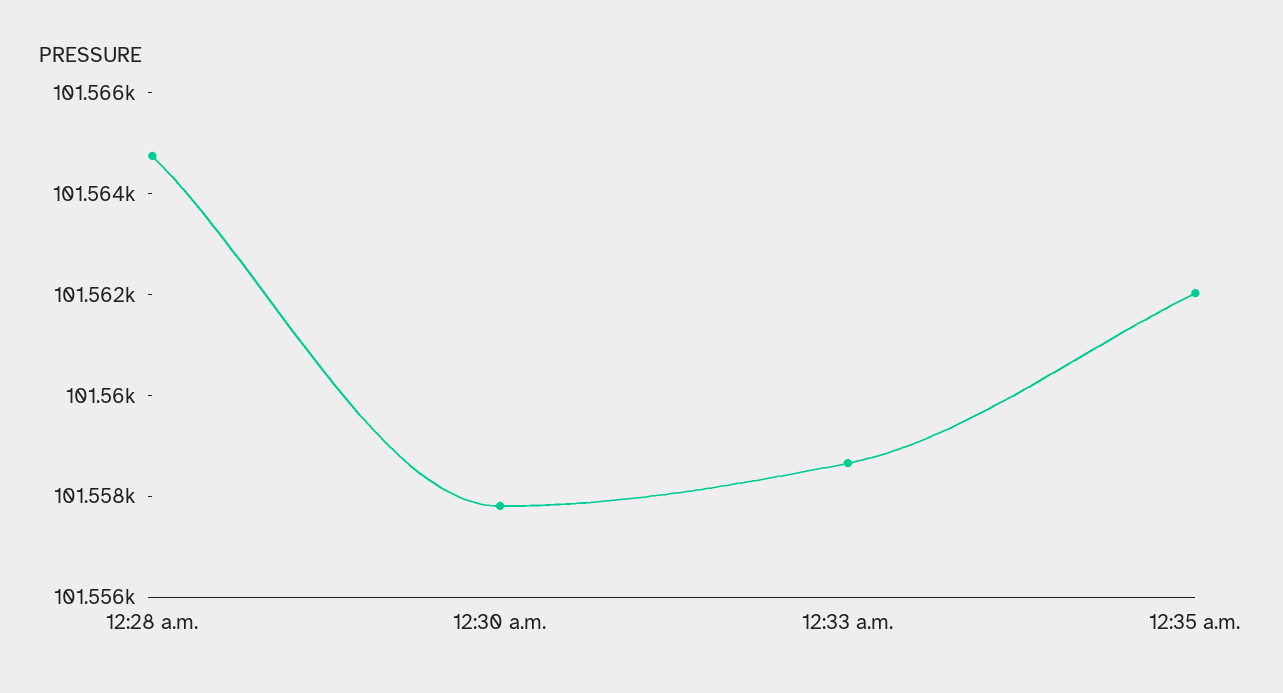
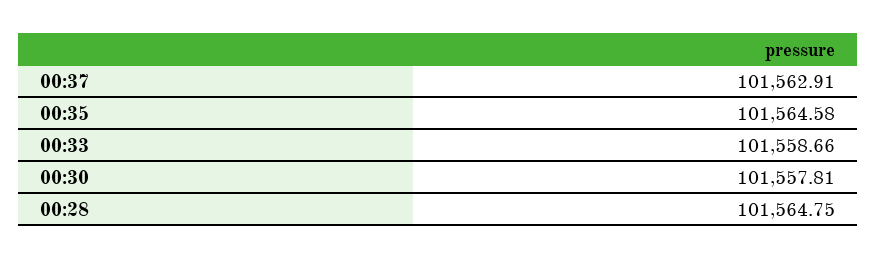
12:35 a.m.: 101562 -> 101564.58
00:37: none -> 101562.91

